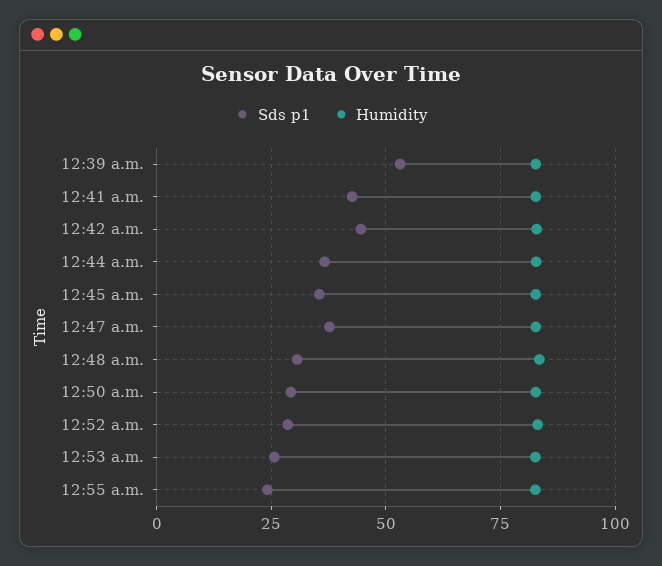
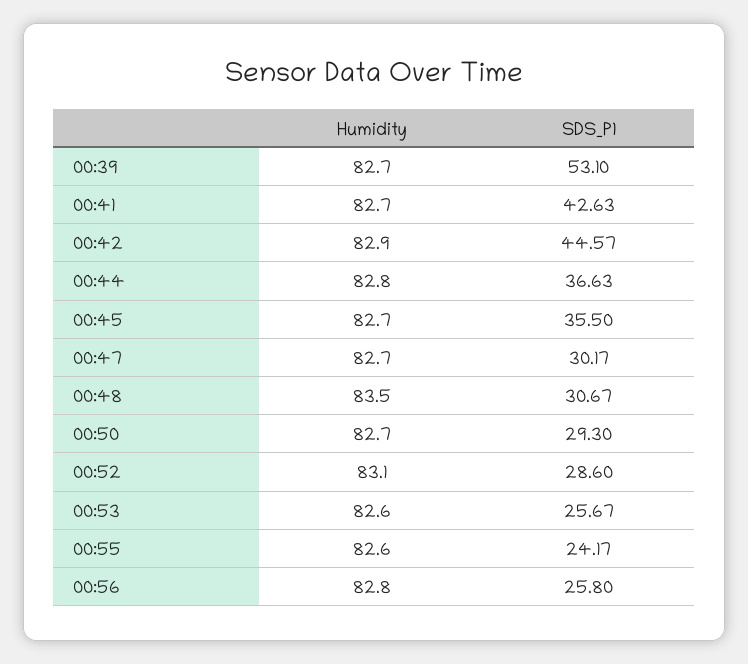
Sds p1, 12:47 a.m.: 37.5 -> 30.17
Humidity, 00:56: none -> 82.8
Sds p1, 00:56: none -> 25.8

